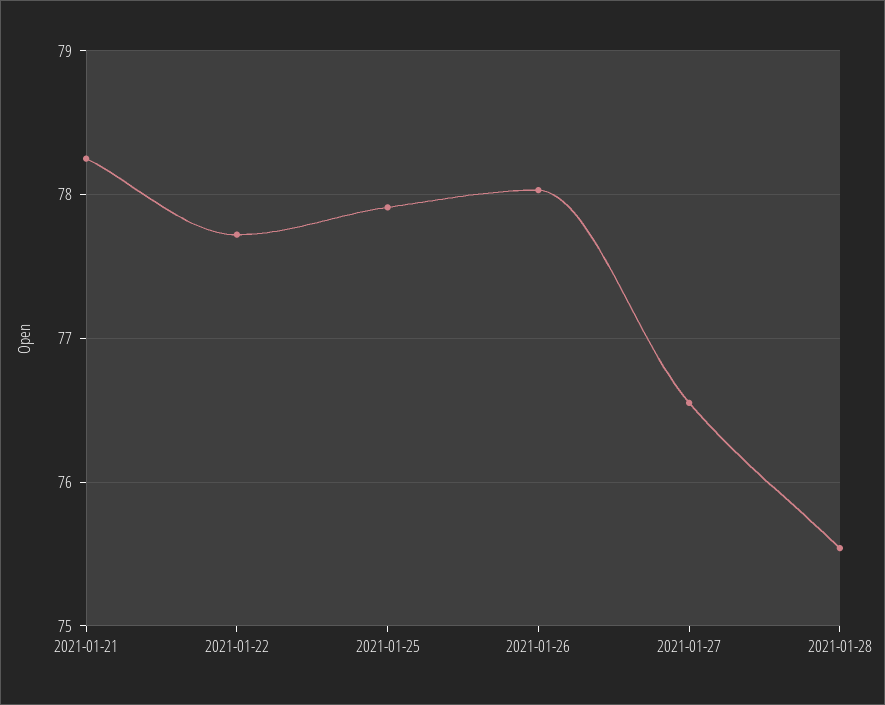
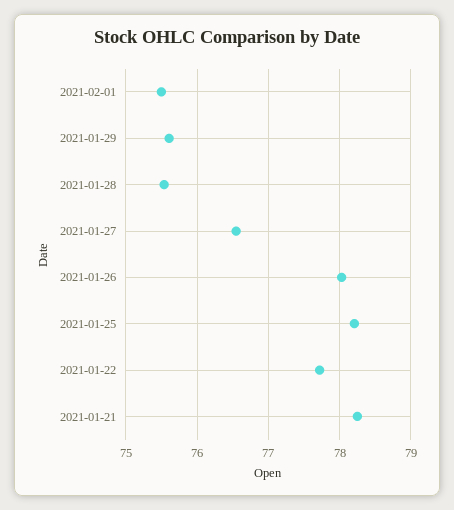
2021-01-25: 77.9 -> 78.2
2021-02-01: none -> 75.5
2021-01-29: none -> 75.6

